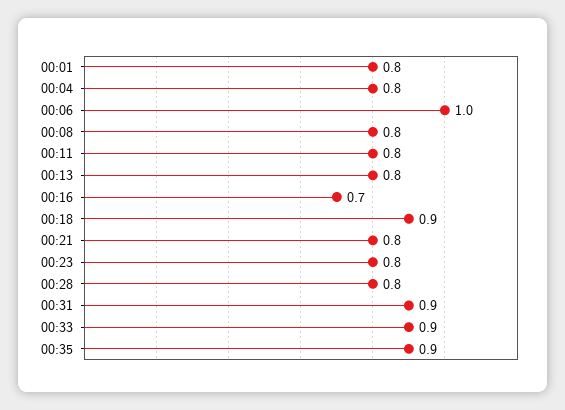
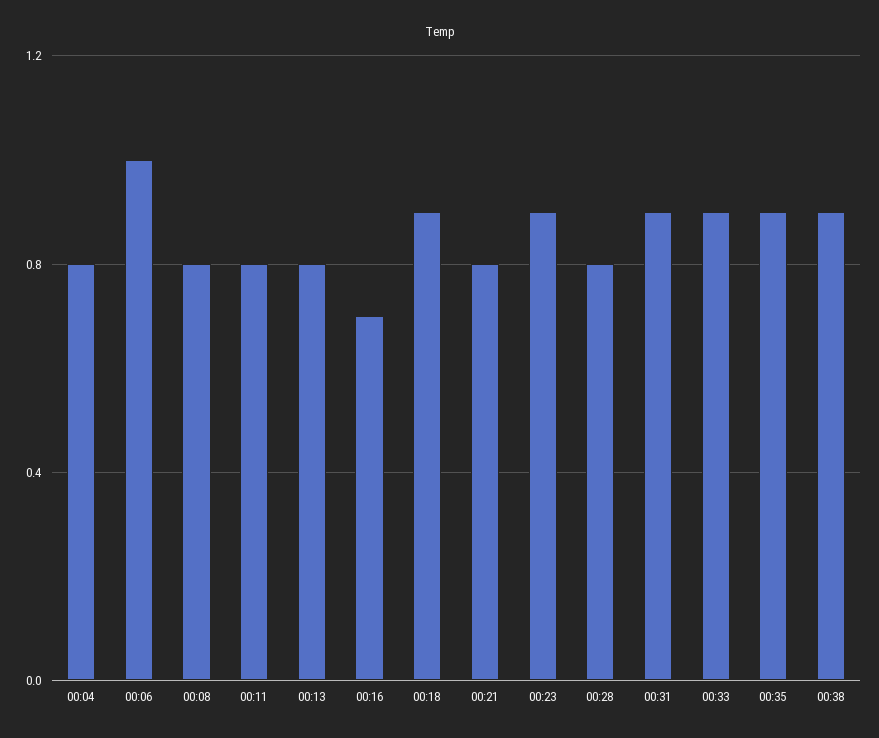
00:01: 0.8 -> none
00:23: 0.8 -> 0.9
00:38: none -> 0.9

